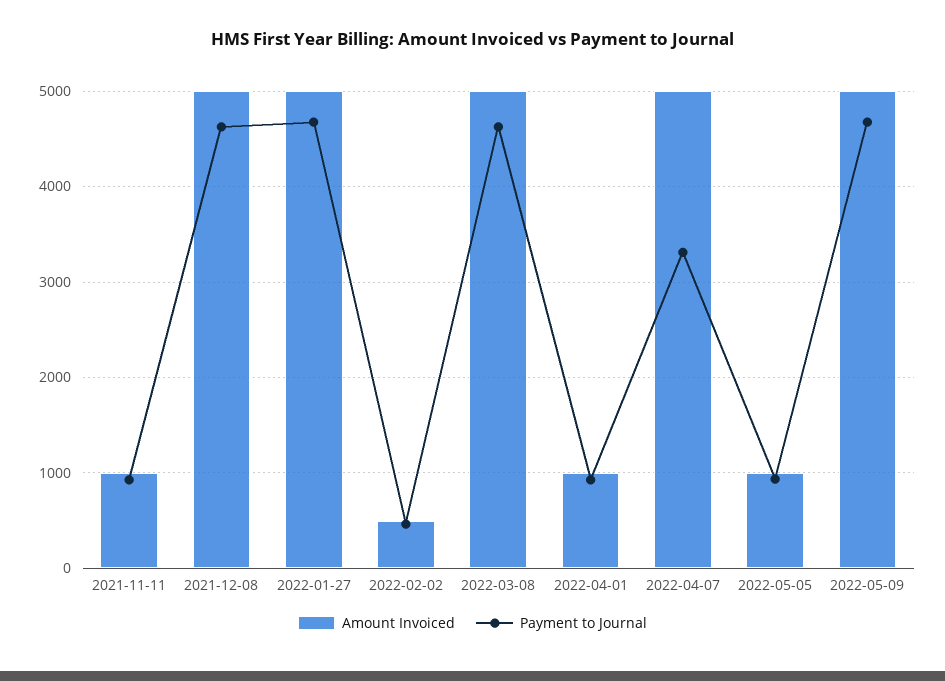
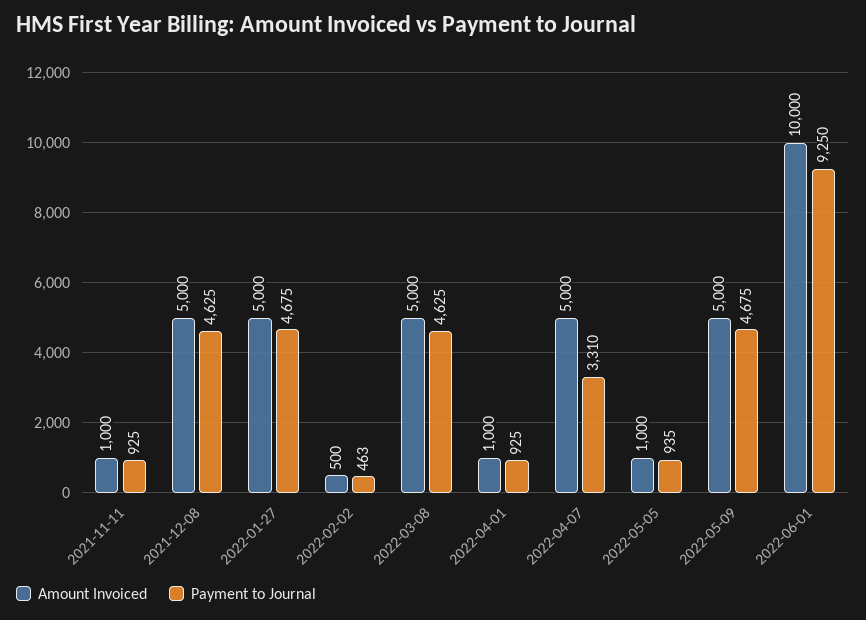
Amount Invoiced, 2022-06-01: none -> 10000
Payment to Journal, 2022-06-01: none -> 9250

